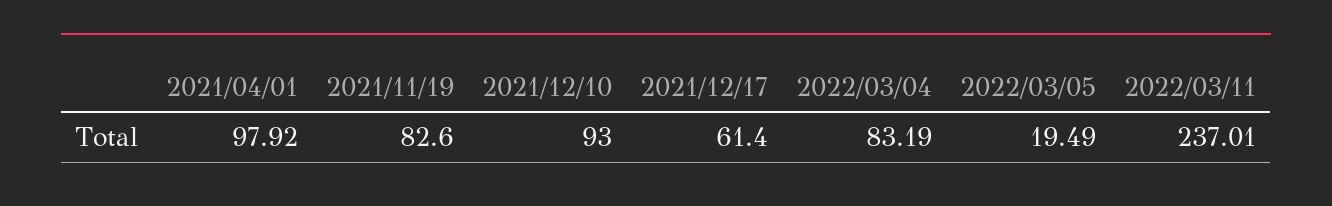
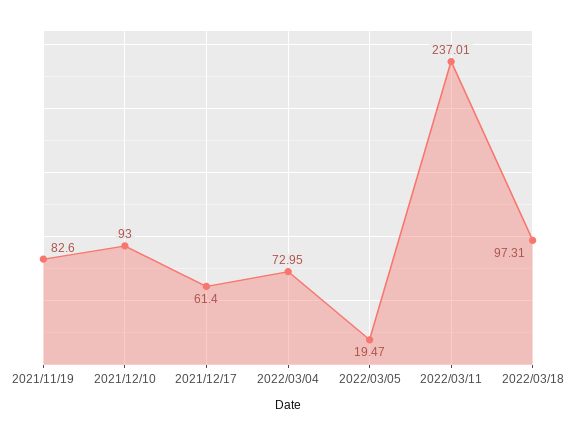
2021/04/01: 97.92 -> none
2022/03/04: 83.19 -> 72.95
2022/03/05: 19.49 -> 19.47
2022/03/18: none -> 97.31

